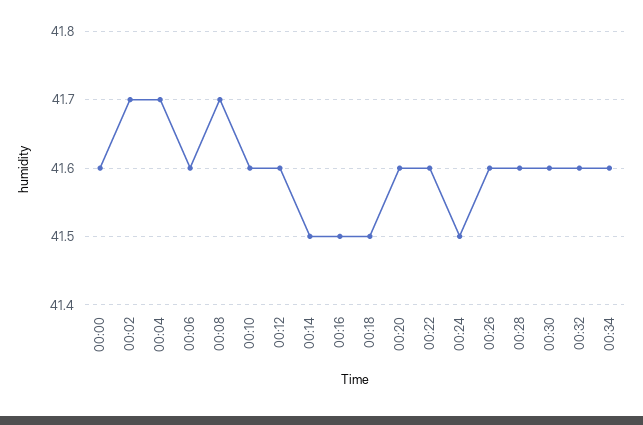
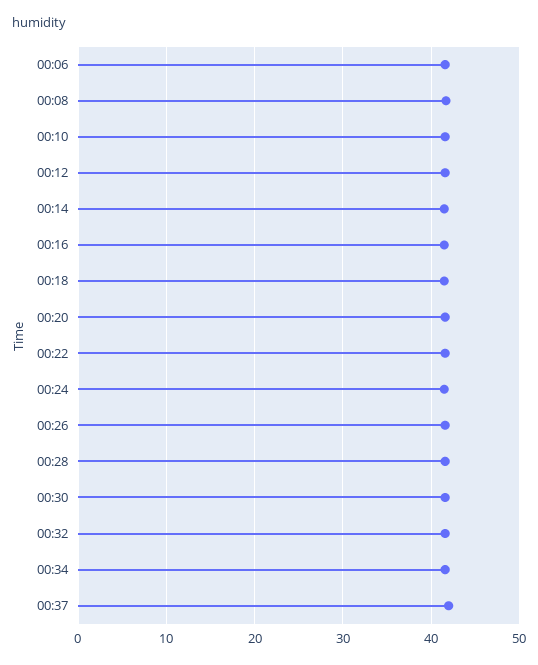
00:00: 41.6 -> none
00:02: 41.7 -> none
00:04: 41.7 -> none
00:37: none -> 42

